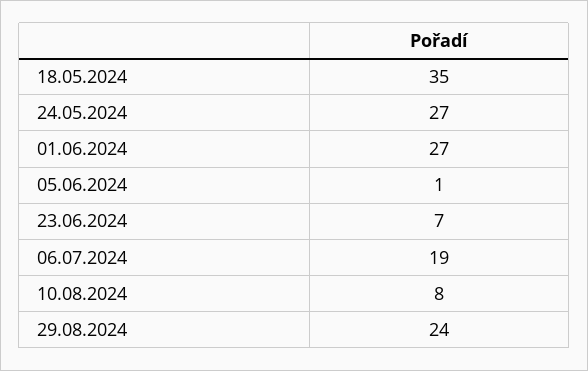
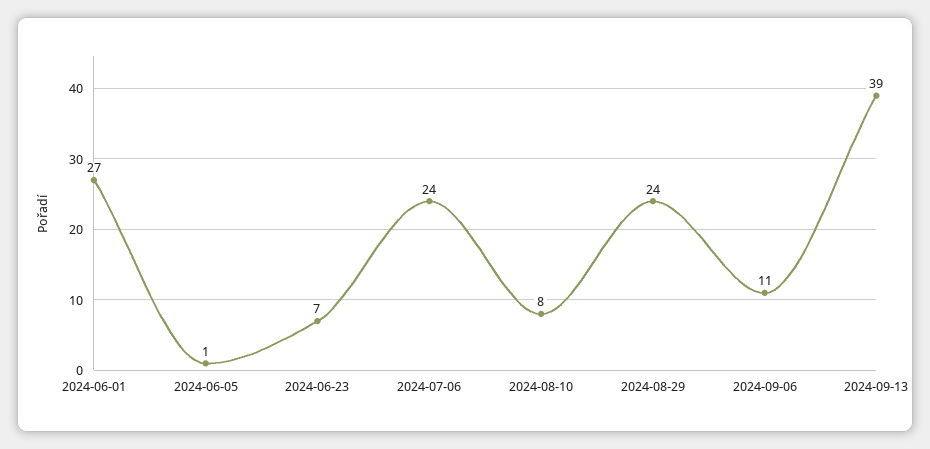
18.05.2024: 35 -> none
24.05.2024: 27 -> none
06.07.2024: 19 -> 24
2024-09-06: none -> 11
2024-09-13: none -> 39

